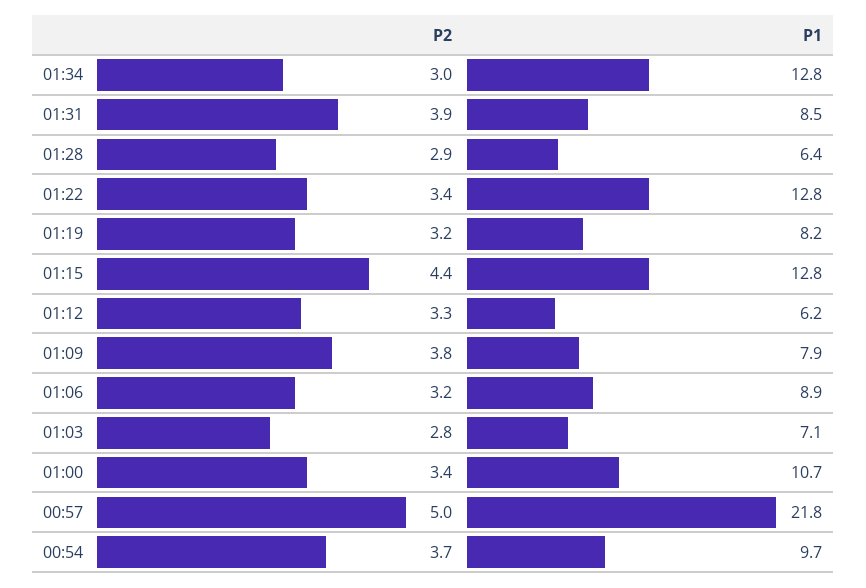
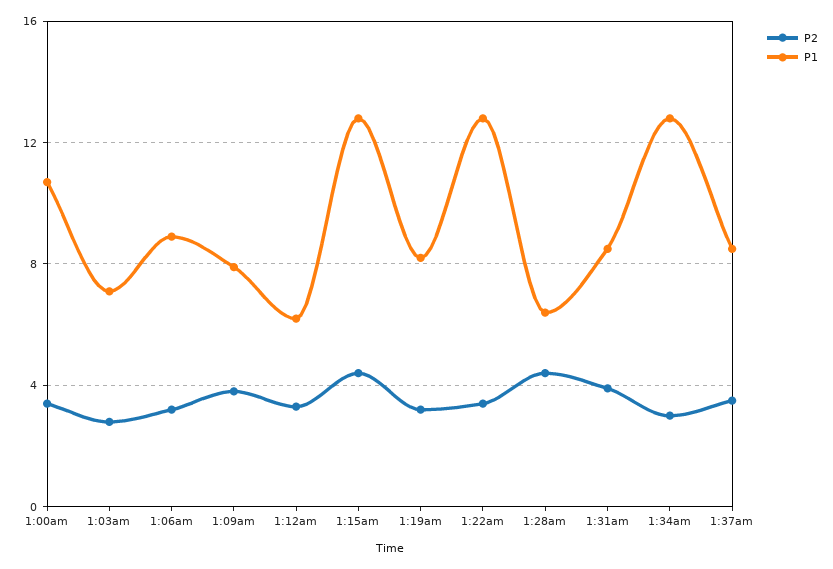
P2, 01:28: 2.9 -> 4.5
P2, 00:57: 5 -> none
P1, 00:57: 21.8 -> none
P2, 00:54: 3.7 -> none
P1, 00:54: 9.7 -> none
P2, 1:37am: none -> 3.5
P1, 1:37am: none -> 8.5

